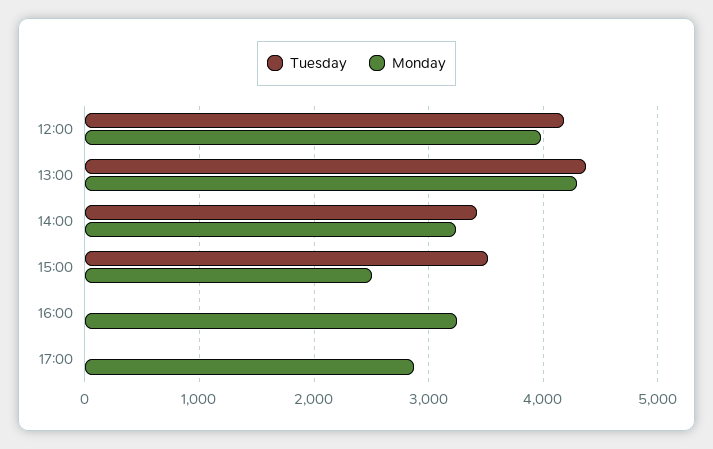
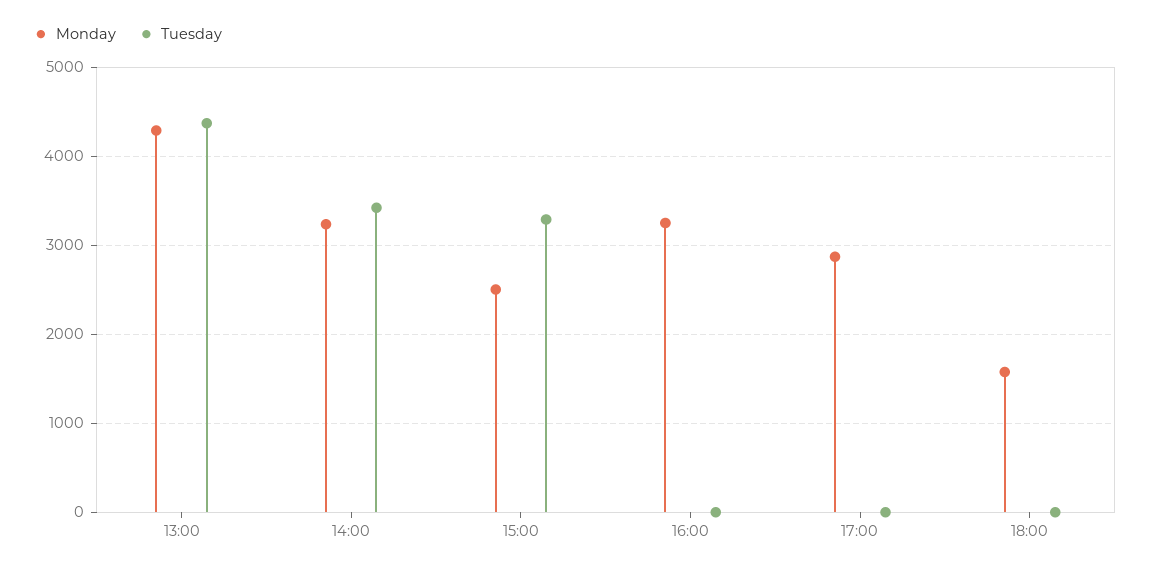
Tuesday, 12:00: 4200 -> none
Monday, 12:00: 4000 -> none
Tuesday, 15:00: 3500 -> 3300
Monday, 18:00: none -> 1600
Tuesday, 18:00: none -> 0

